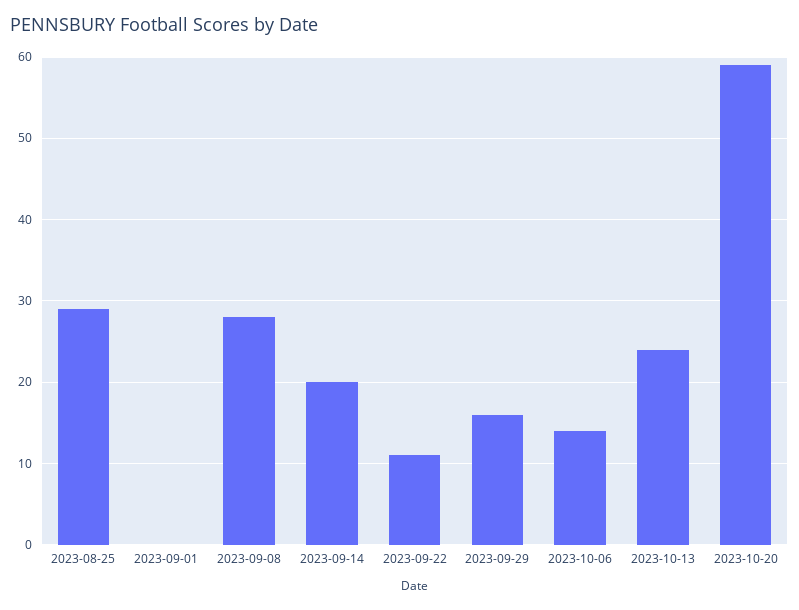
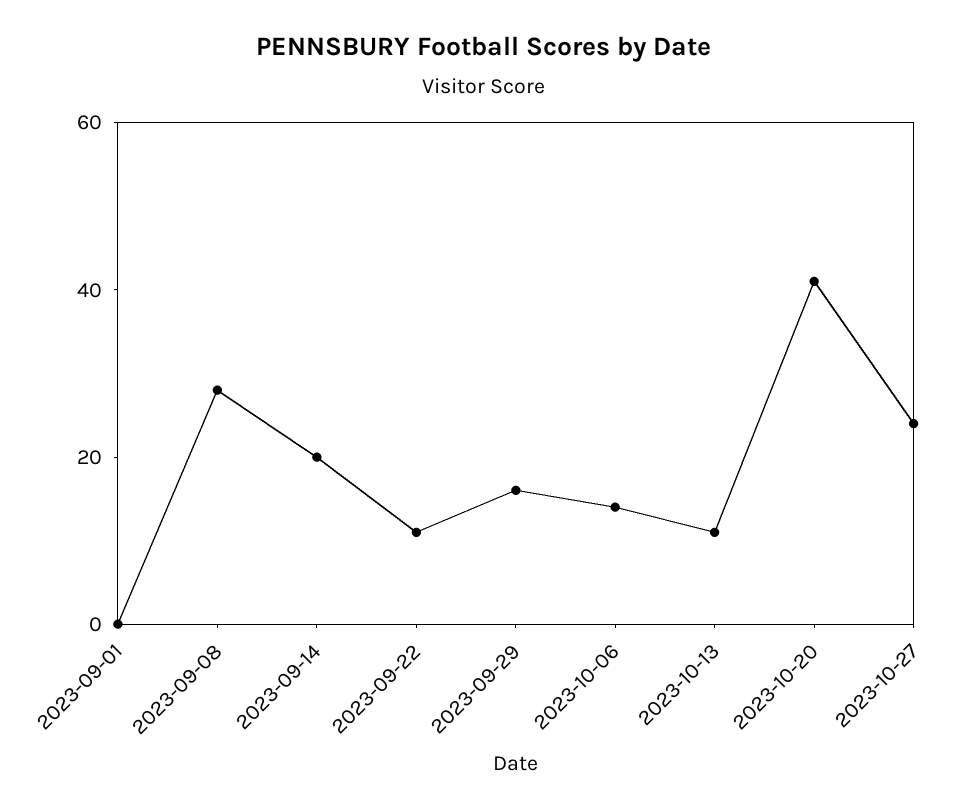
2023-08-25: 29 -> none
2023-10-13: 24 -> 10
2023-10-20: 59 -> 40
2023-10-27: none -> 25

